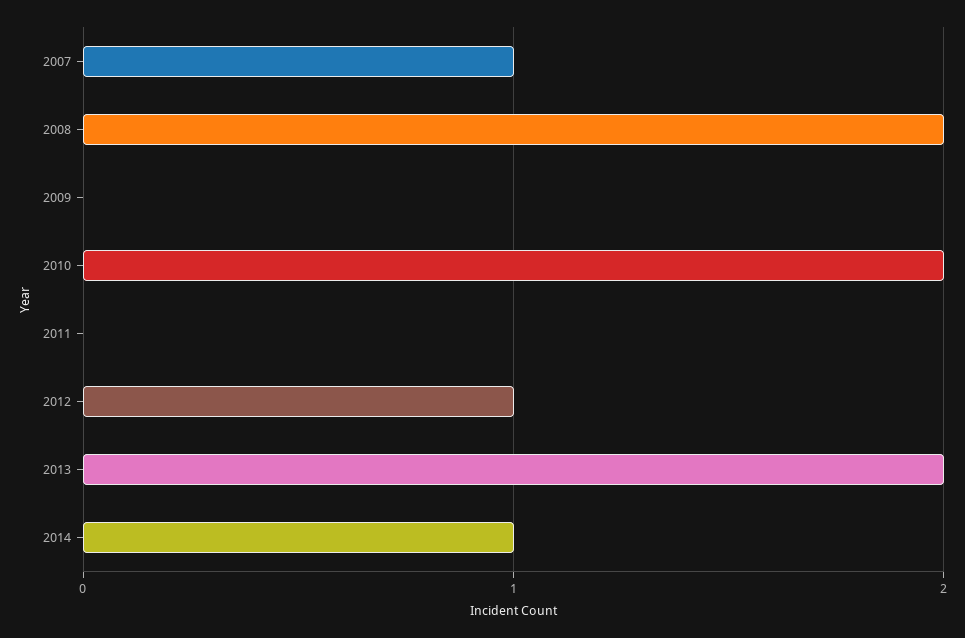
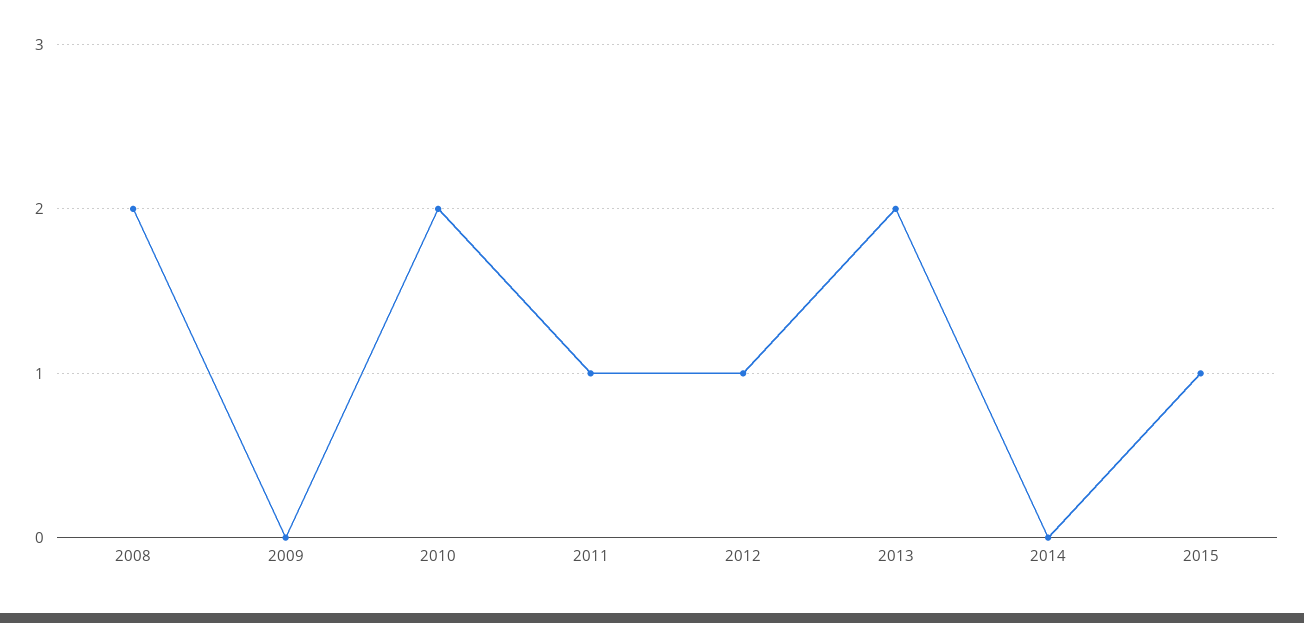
2007: 1 -> none
2011: 0 -> 1
2014: 1 -> 0
2015: none -> 1

